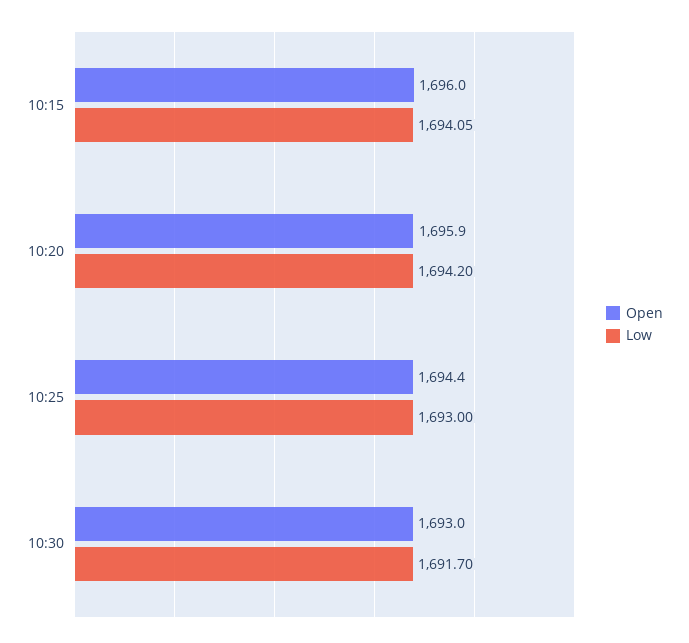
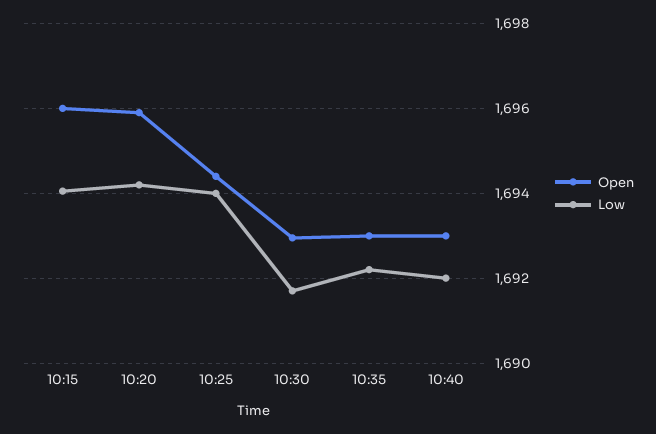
Low, 10:25: 1693 -> 1694
Open, 10:35: none -> 1693
Low, 10:35: none -> 1692.2
Open, 10:40: none -> 1693
Low, 10:40: none -> 1692

